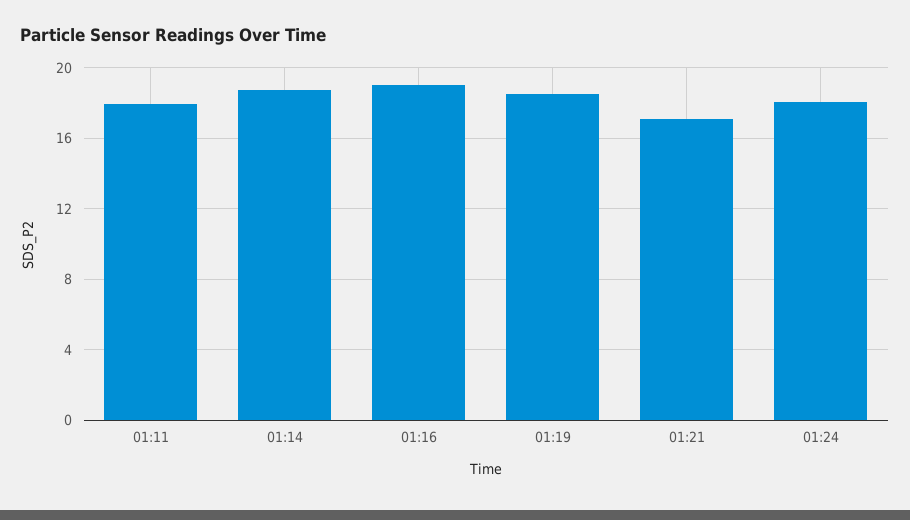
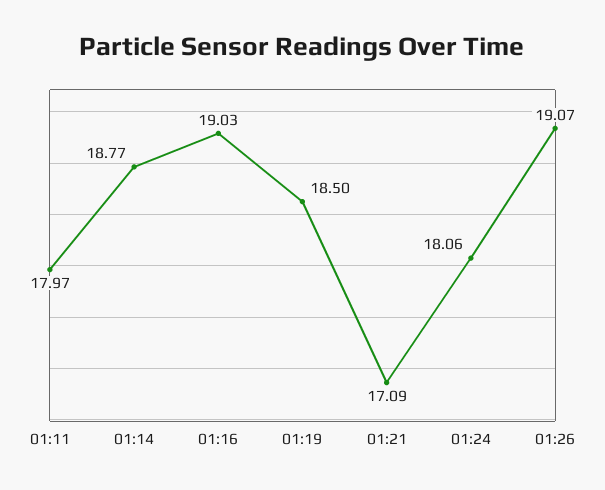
01:26: none -> 19.07

